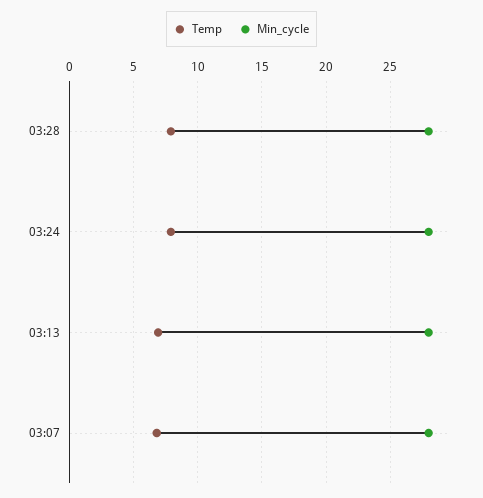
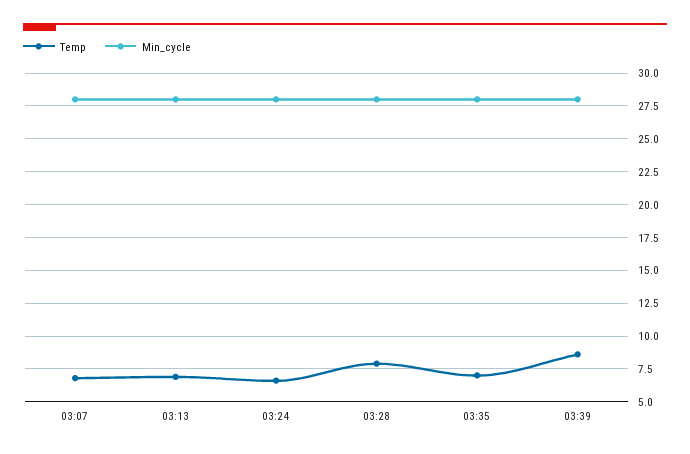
Temp, 03:24: 8 -> 6.5
Temp, 03:35: none -> 7
Min_cycle, 03:35: none -> 28
Temp, 03:39: none -> 8.5
Min_cycle, 03:39: none -> 28

